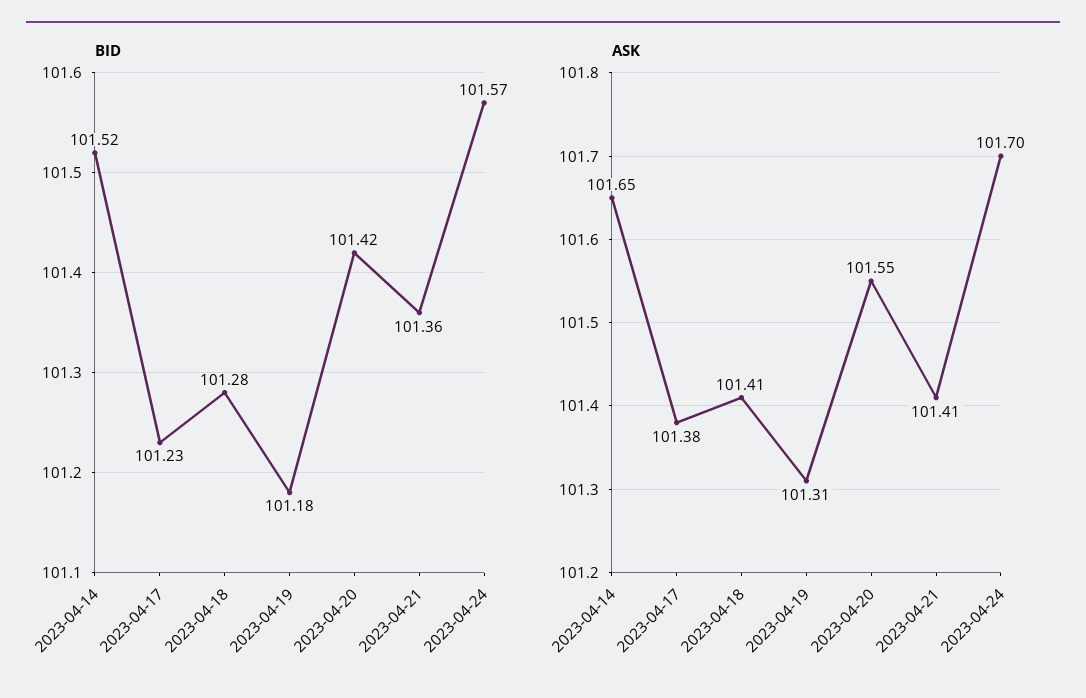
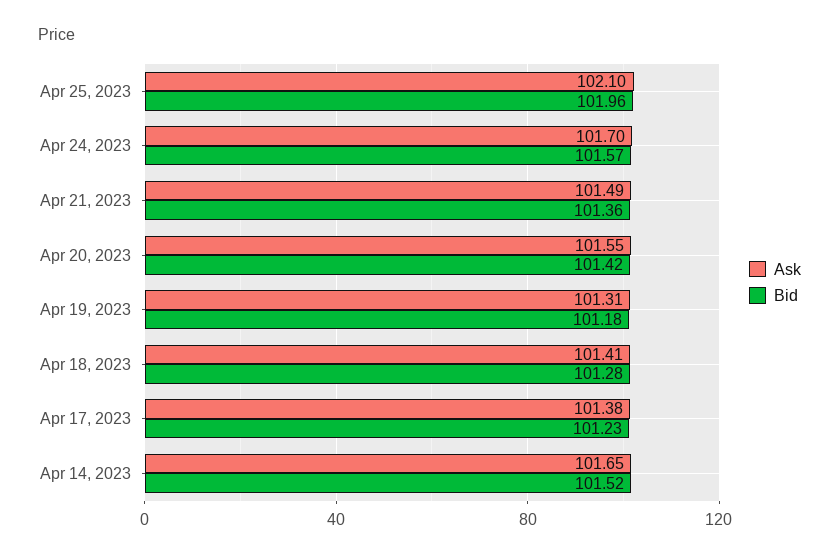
ASK, 2023-04-21: 101.41 -> 101.49
ASK, Apr 25, 2023: none -> 102.1
BID, Apr 25, 2023: none -> 101.96

